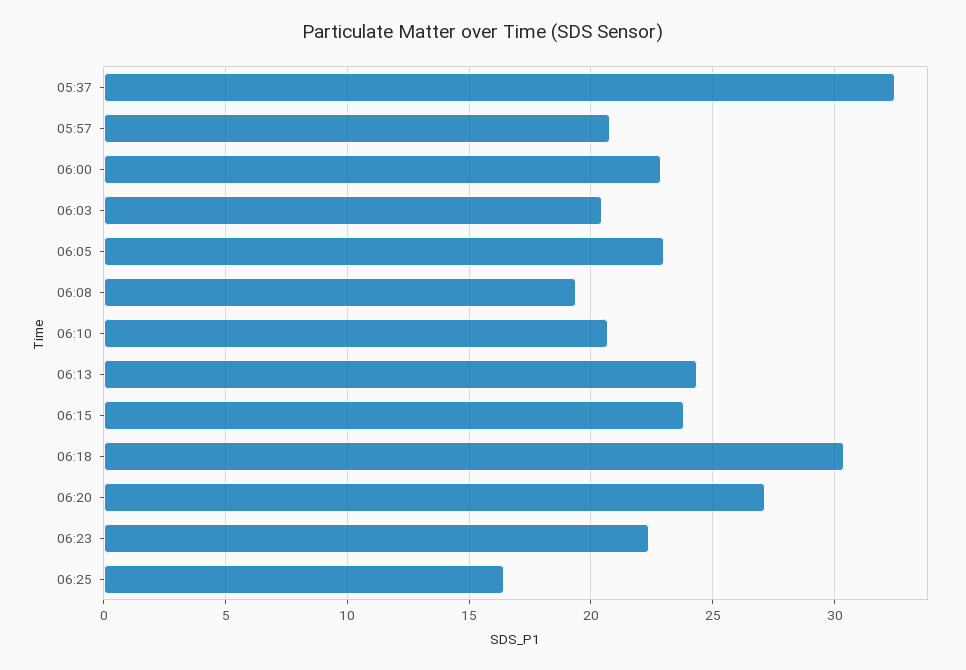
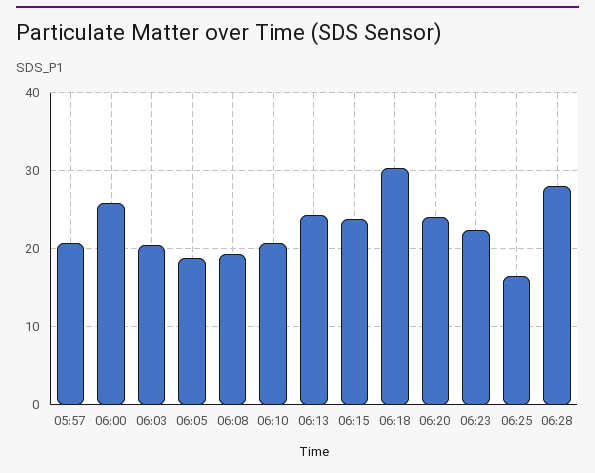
05:37: 32.5 -> none
06:00: 23 -> 26
06:05: 23 -> 19
06:20: 27 -> 24
06:28: none -> 28

